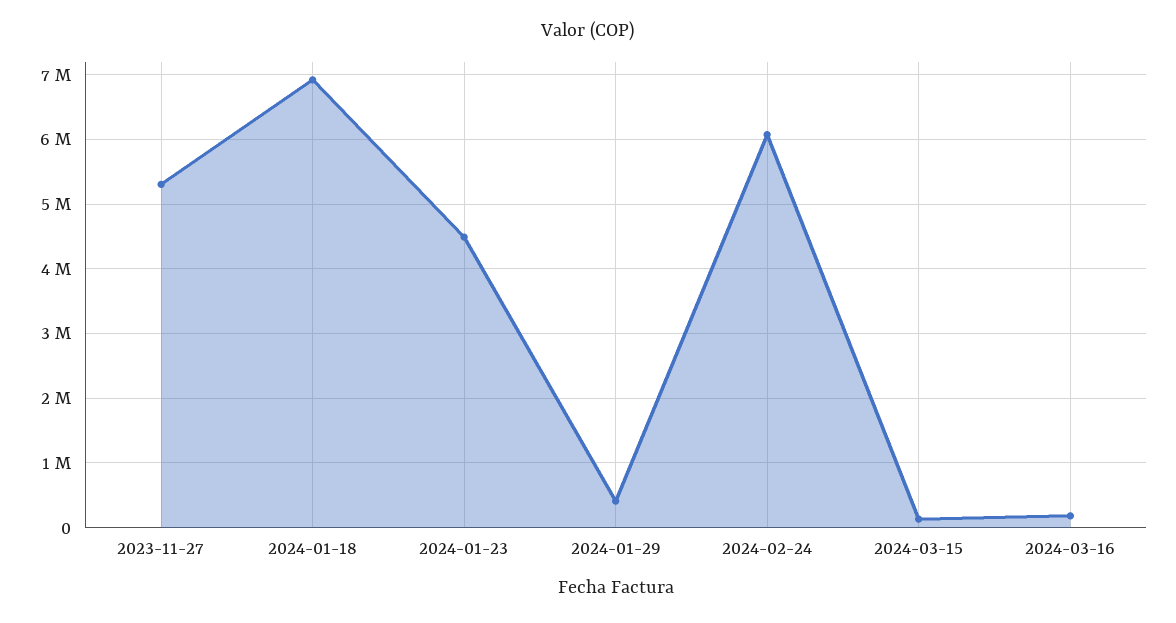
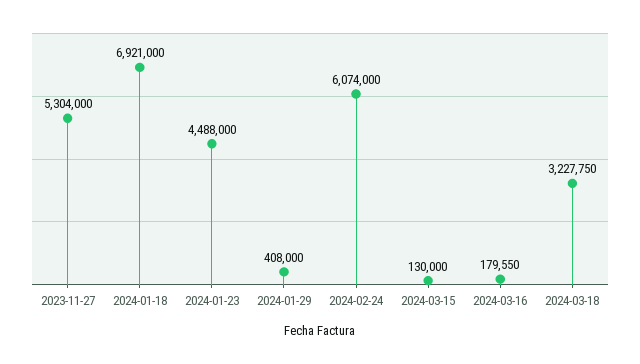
2024-03-18: none -> 3227750

